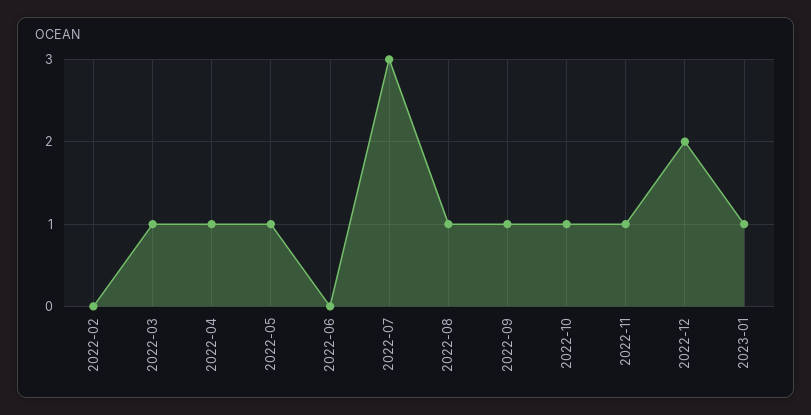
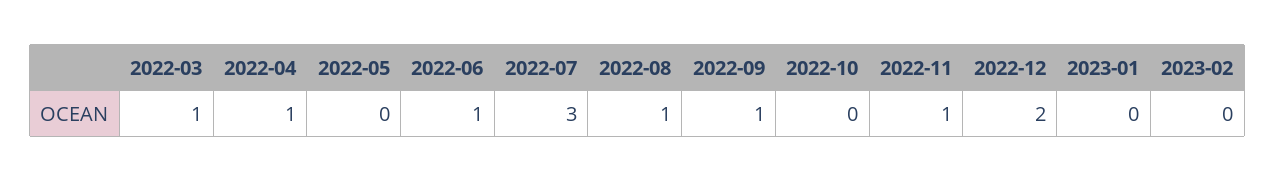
2022-02: 0 -> none
2022-05: 1 -> 0
2022-06: 0 -> 1
2022-10: 1 -> 0
2023-01: 1 -> 0
2023-02: none -> 0

